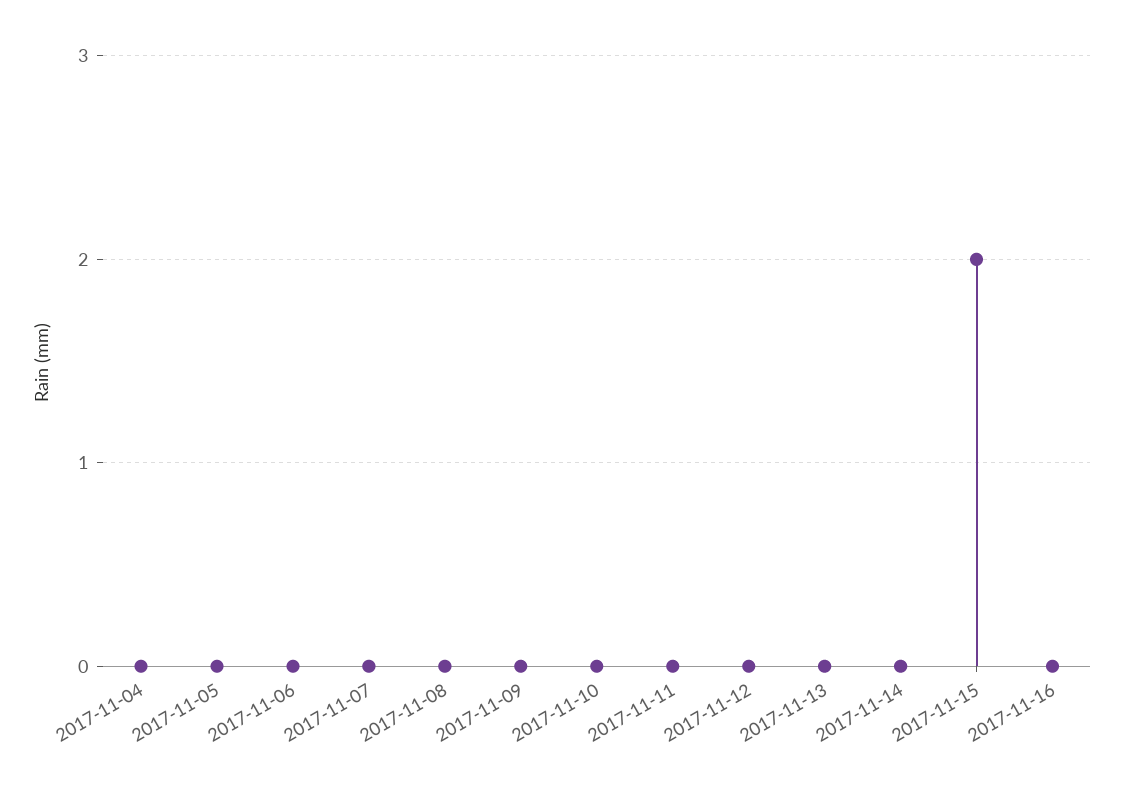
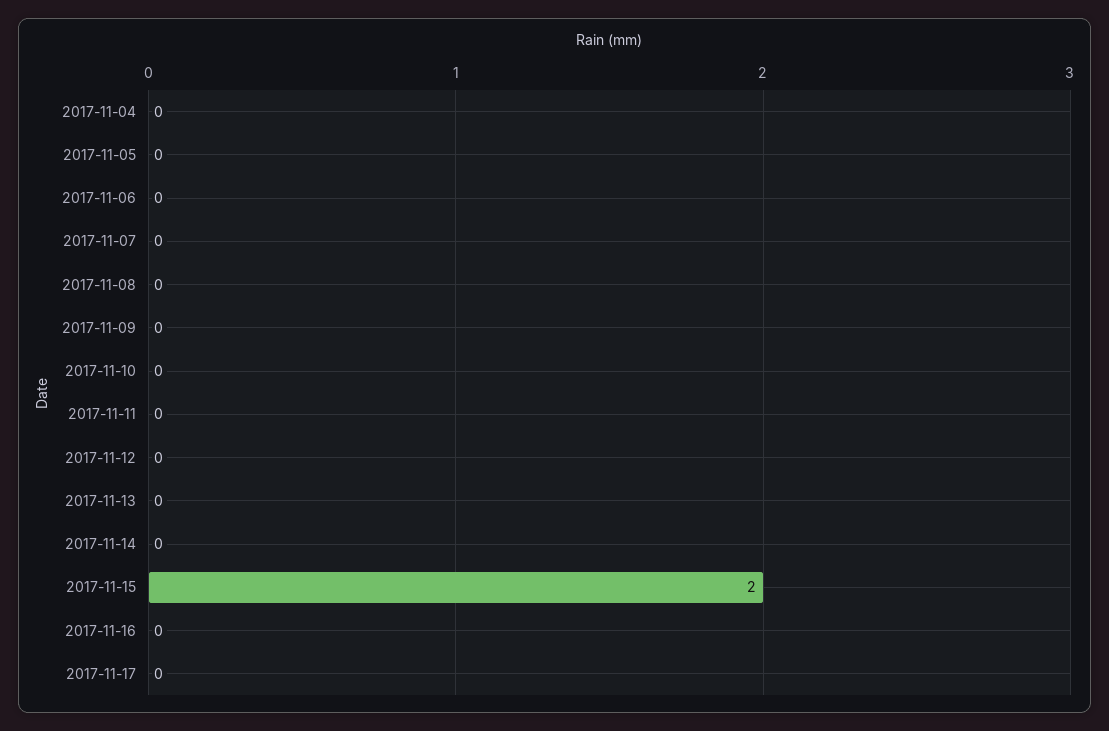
2017-11-17: none -> 0

